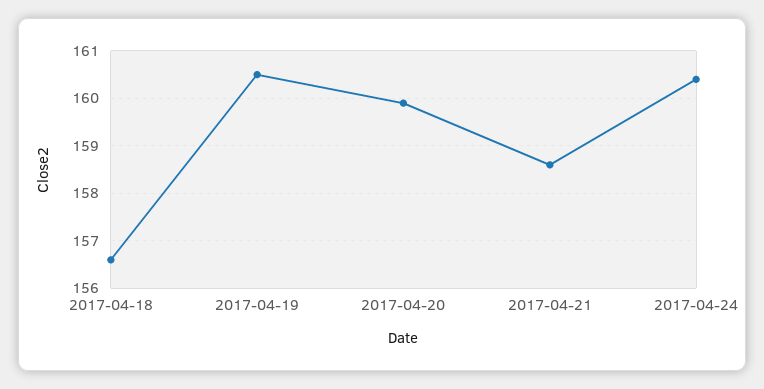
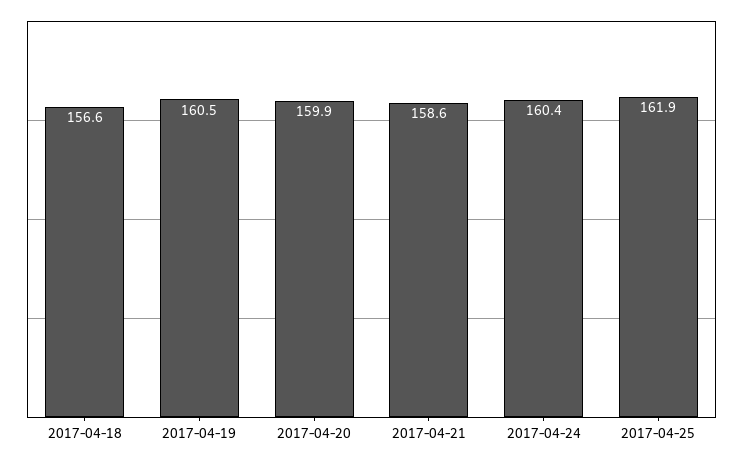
2017-04-25: none -> 161.9

